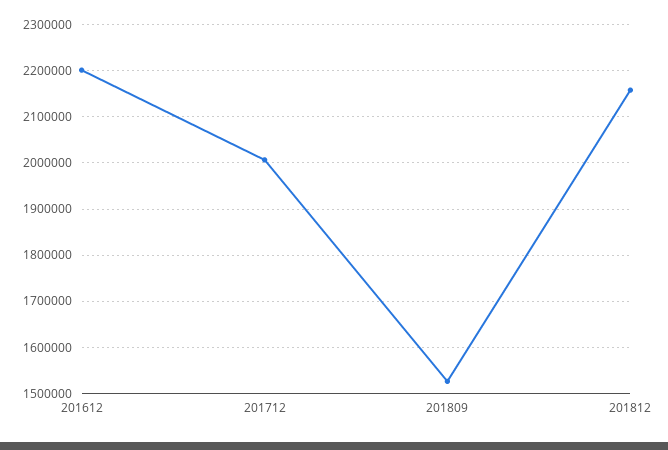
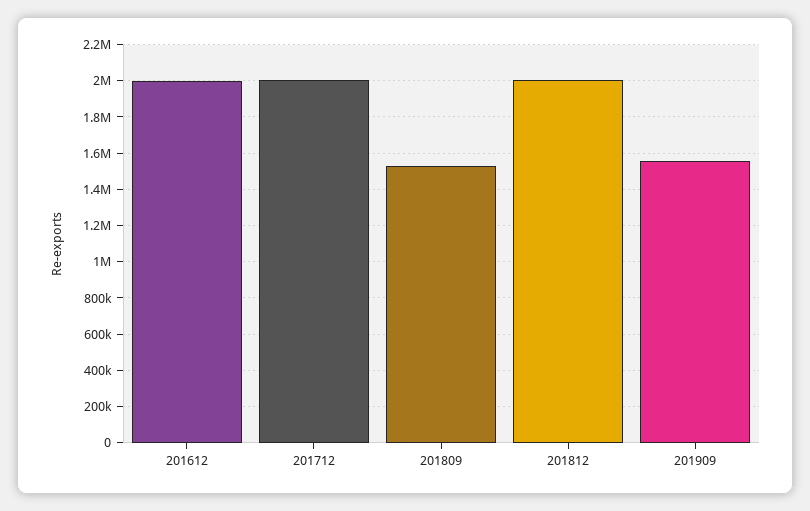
201612: 2200000 -> 2000000
201812: 2160000 -> 2000000
201909: none -> 1550000

